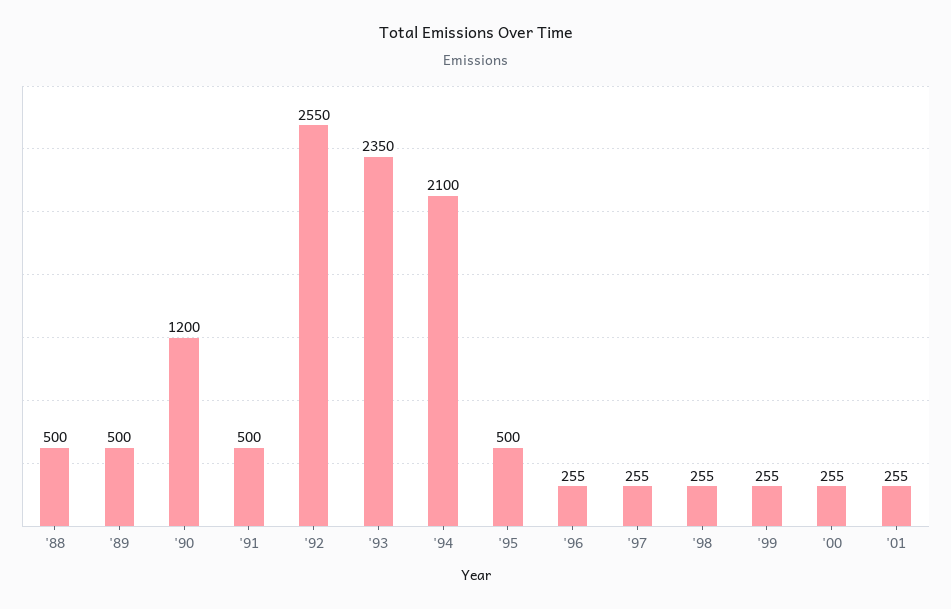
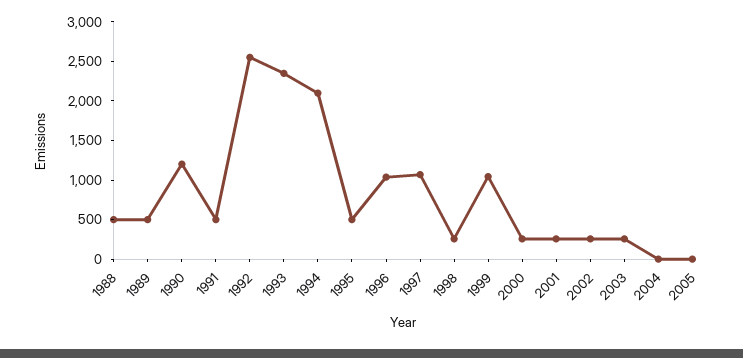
'96: 255 -> 1000
'97: 255 -> 1000
'99: 255 -> 1000
2002: none -> 250
2003: none -> 250
2004: none -> 0
2005: none -> 0

